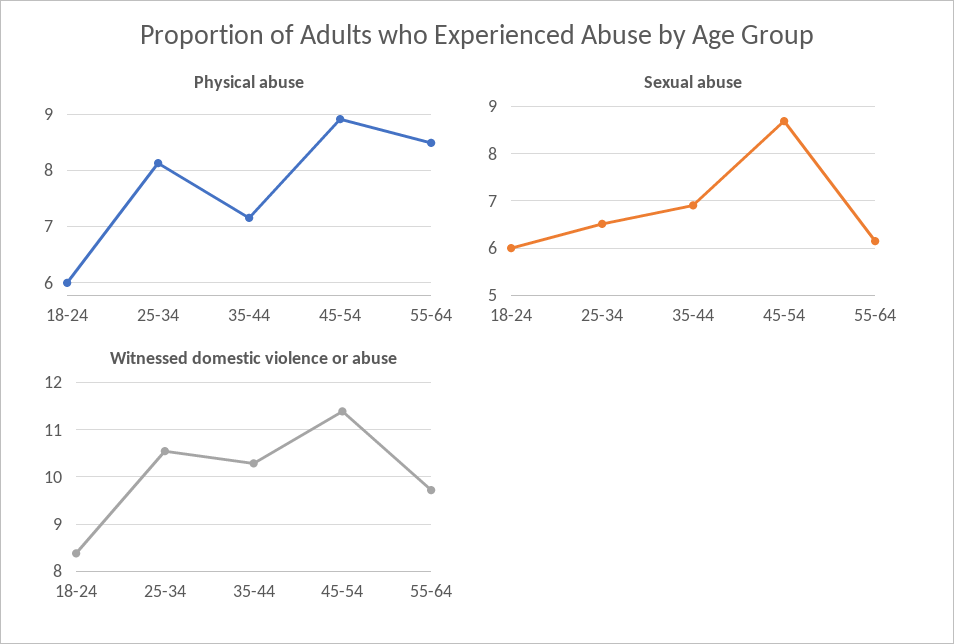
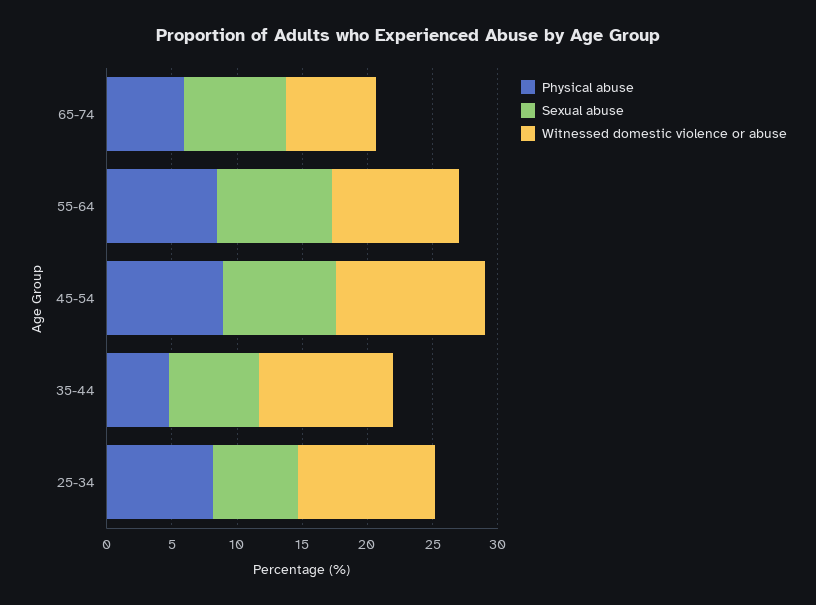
Physical abuse, 18-24: 6 -> none
Physical abuse, 35-44: 7.2 -> 5
Sexual abuse, 18-24: 6 -> none
Sexual abuse, 55-64: 6.2 -> 9
Witnessed domestic violence or abuse, 18-24: 8.4 -> none
Physical abuse, 65-74: none -> 6
Sexual abuse, 65-74: none -> 8
Witnessed domestic violence or abuse, 65-74: none -> 7

